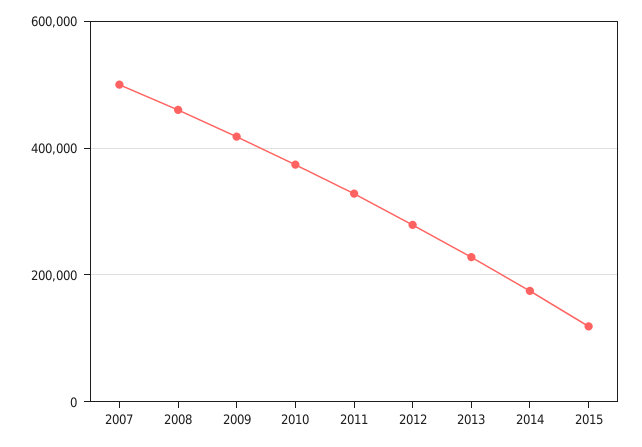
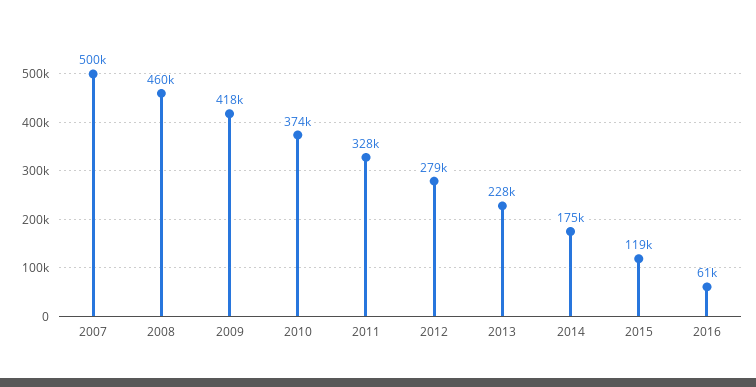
2016: none -> 61000

